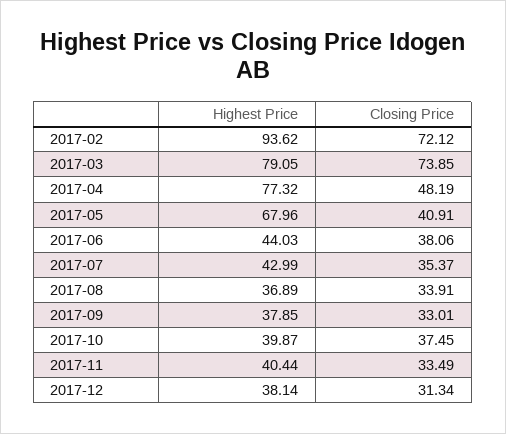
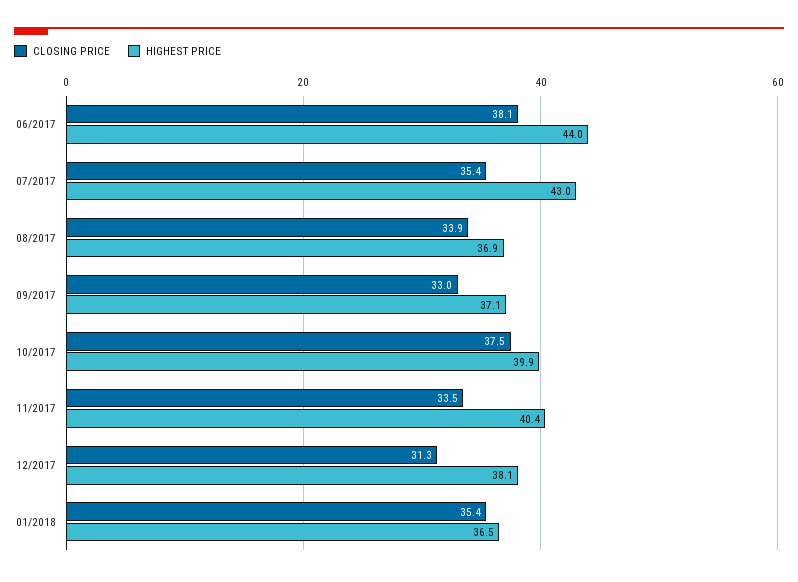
Highest Price, 2017-02: 93.62 -> none
Closing Price, 2017-02: 72.12 -> none
Highest Price, 2017-03: 79.05 -> none
Closing Price, 2017-03: 73.85 -> none
Highest Price, 2017-04: 77.32 -> none
Closing Price, 2017-04: 48.19 -> none
Highest Price, 2017-05: 67.96 -> none
Closing Price, 2017-05: 40.91 -> none
Highest Price, 2017-09: 37.85 -> 37.1
Closing Price, 01/2018: none -> 35.4
Highest Price, 01/2018: none -> 36.5

